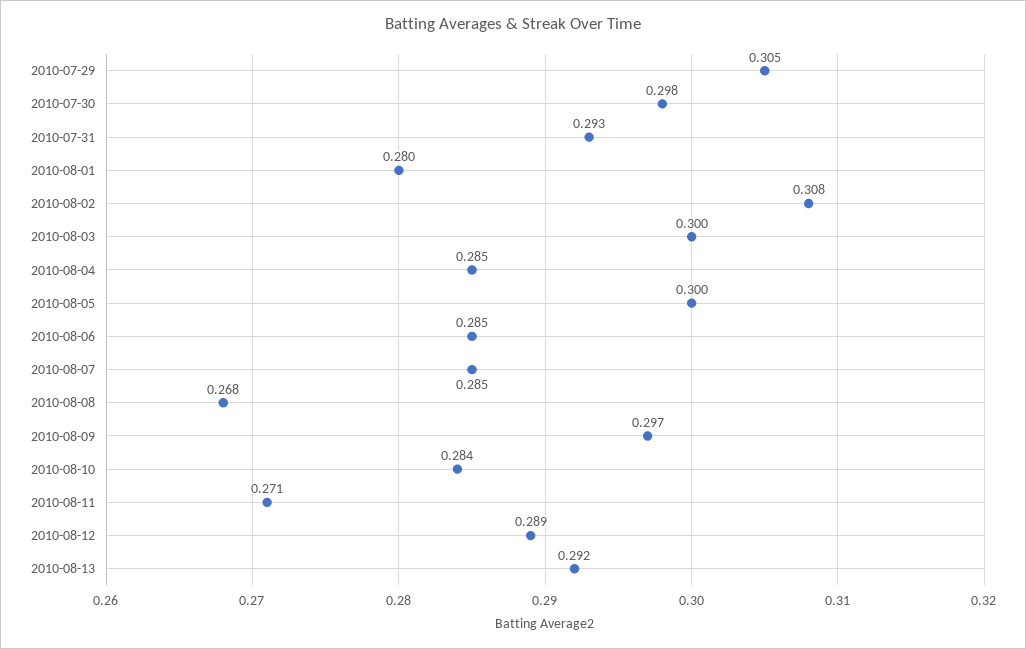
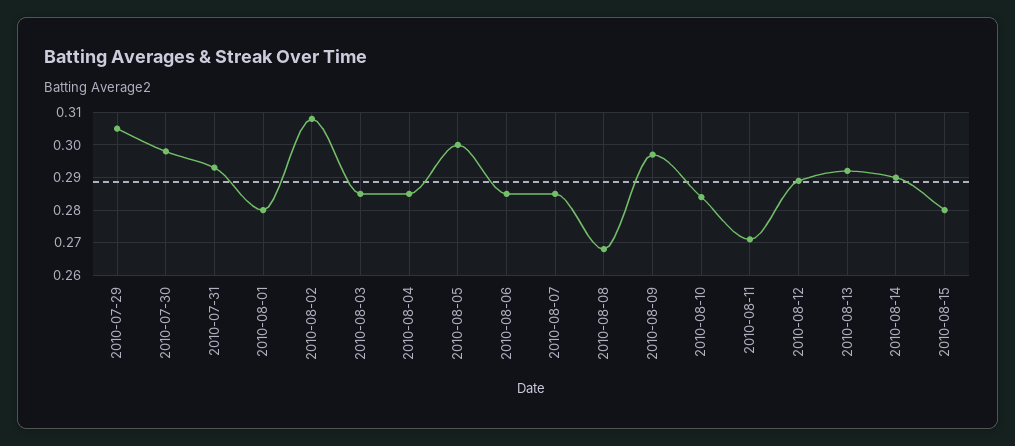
2010-08-03: 0.3 -> 0.285
2010-08-14: none -> 0.29
2010-08-15: none -> 0.28

